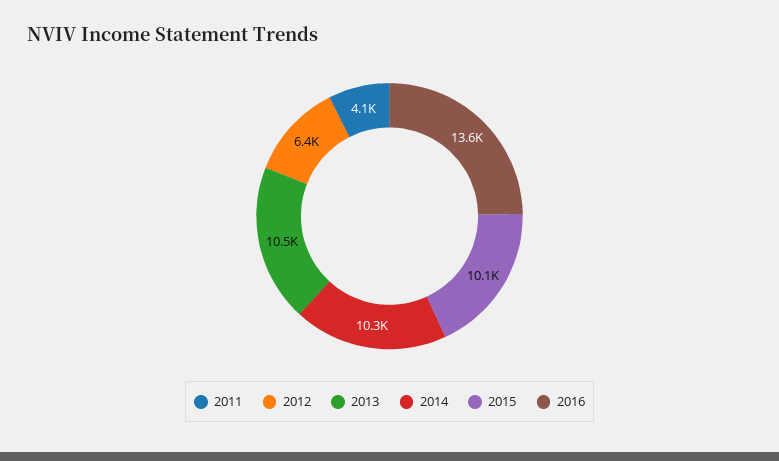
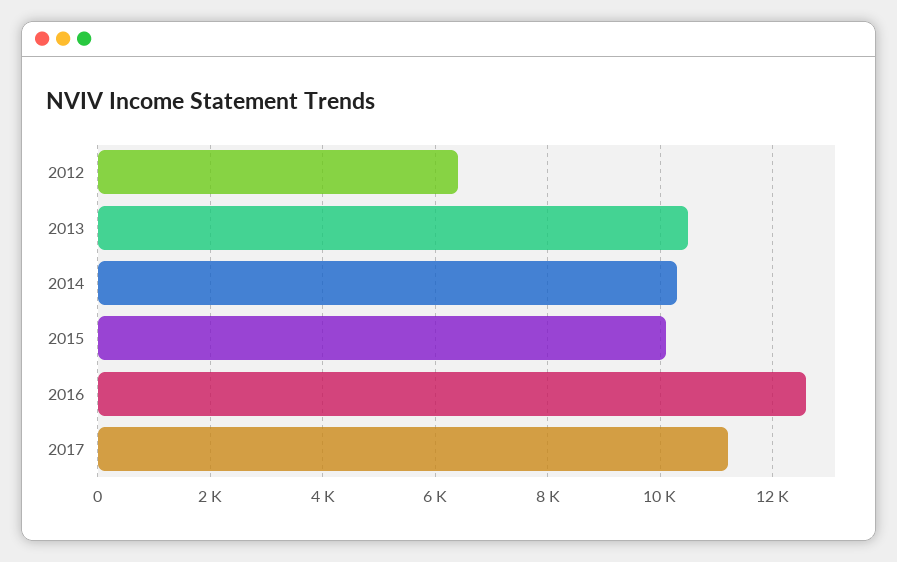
2011: 4100 -> none
2016: 13600 -> 12600
2017: none -> 11200

